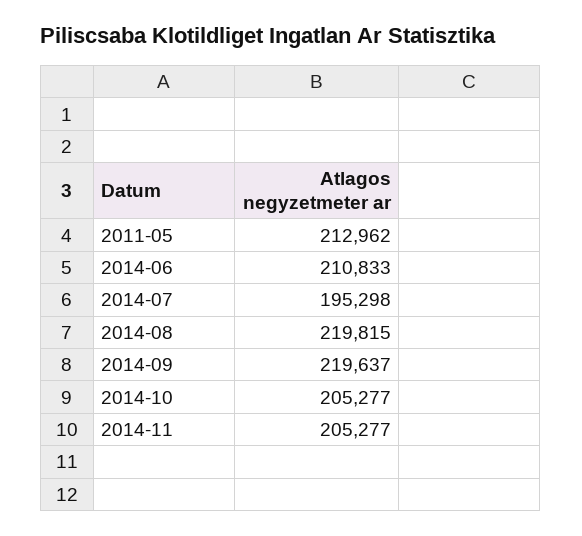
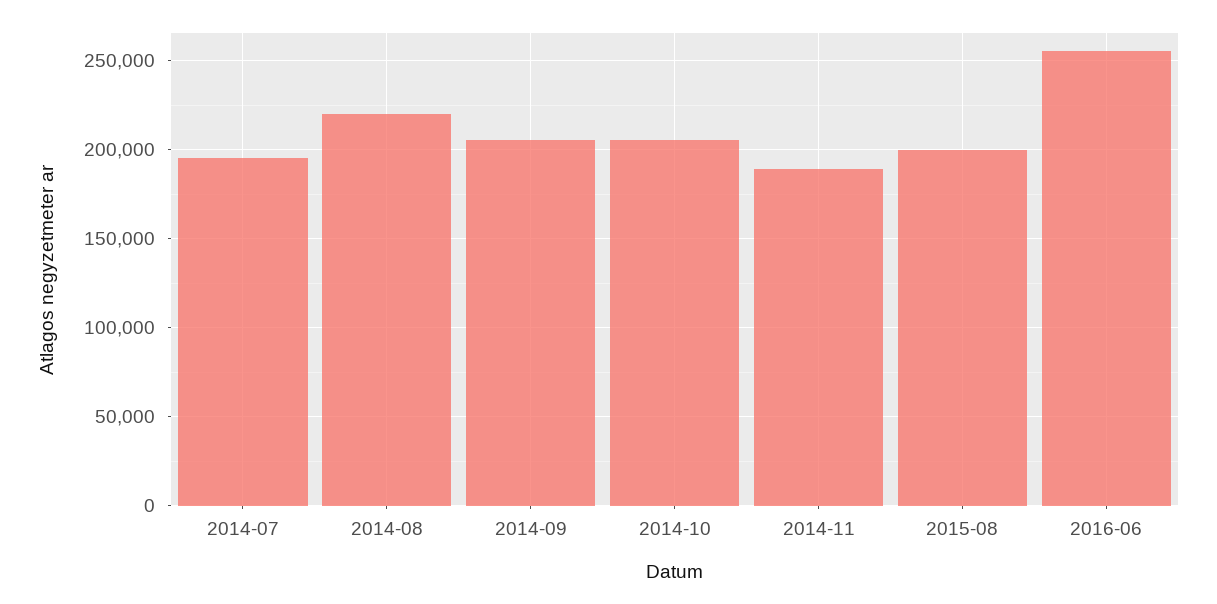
2011-05: 212962 -> none
2014-06: 210833 -> none
2014-09: 219637 -> 205000
2014-11: 205277 -> 190000
2015-08: none -> 200000
2016-06: none -> 255000

